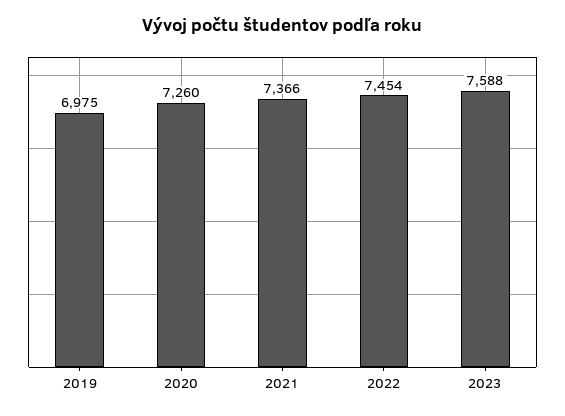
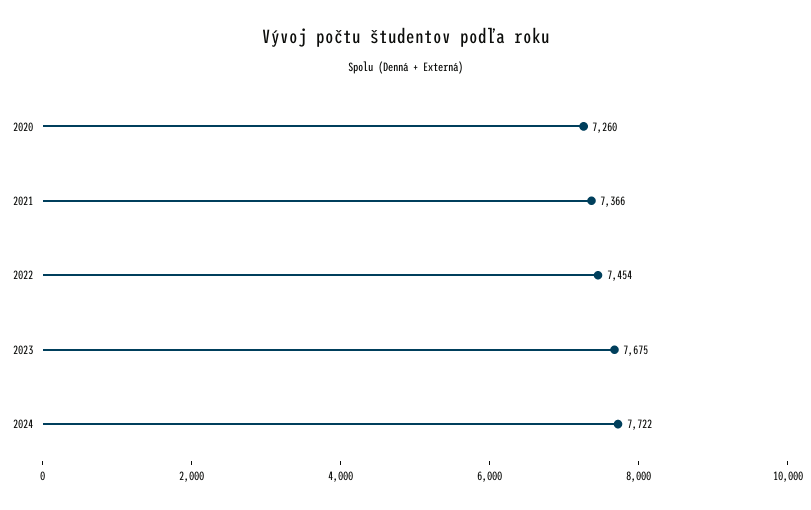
2019: 6975 -> none
2023: 7588 -> 7675
2024: none -> 7722

